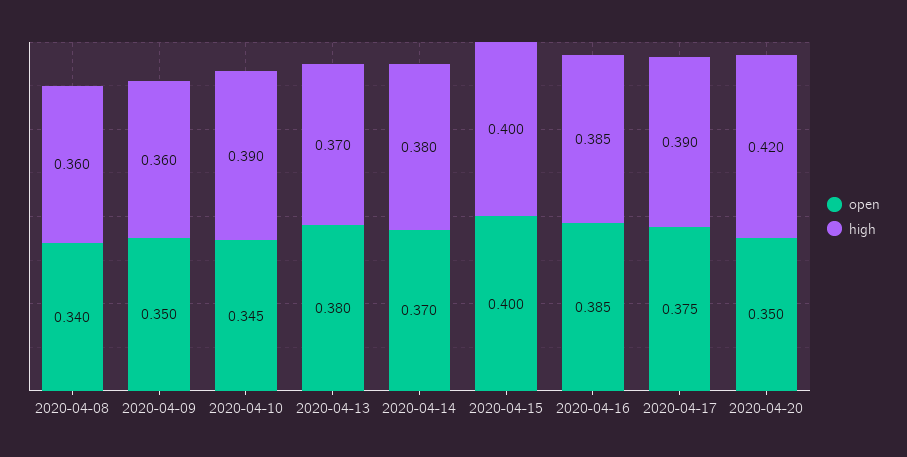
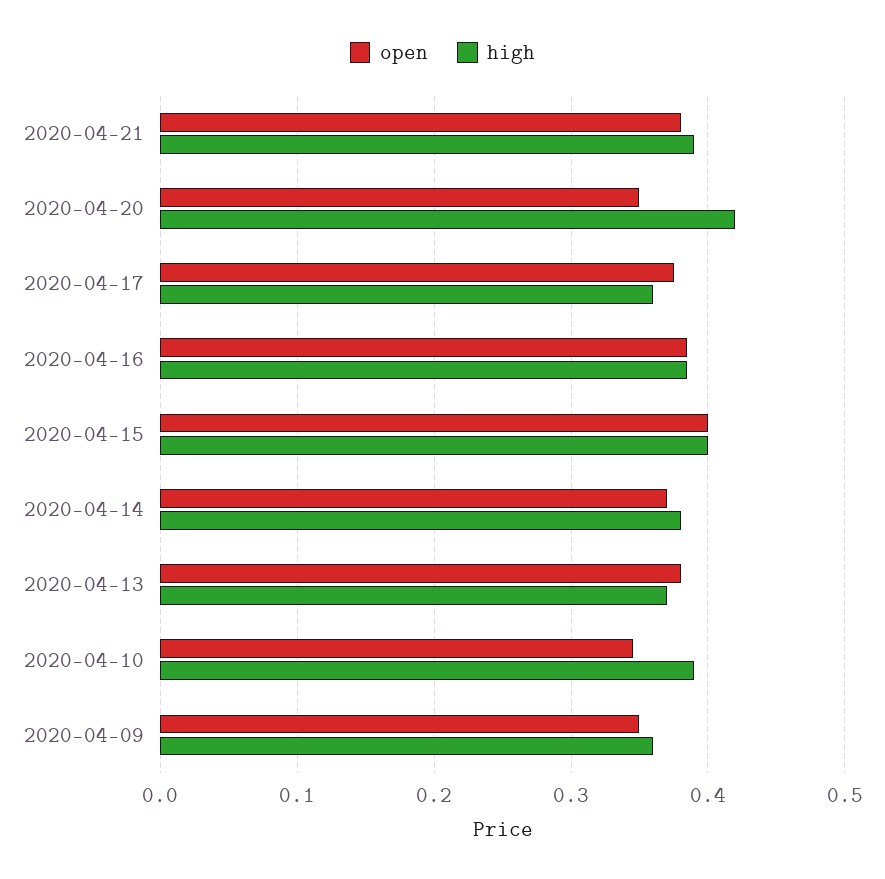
open, 2020-04-08: 0.34 -> none
high, 2020-04-08: 0.36 -> none
high, 2020-04-17: 0.39 -> 0.36
open, 2020-04-21: none -> 0.38
high, 2020-04-21: none -> 0.39

